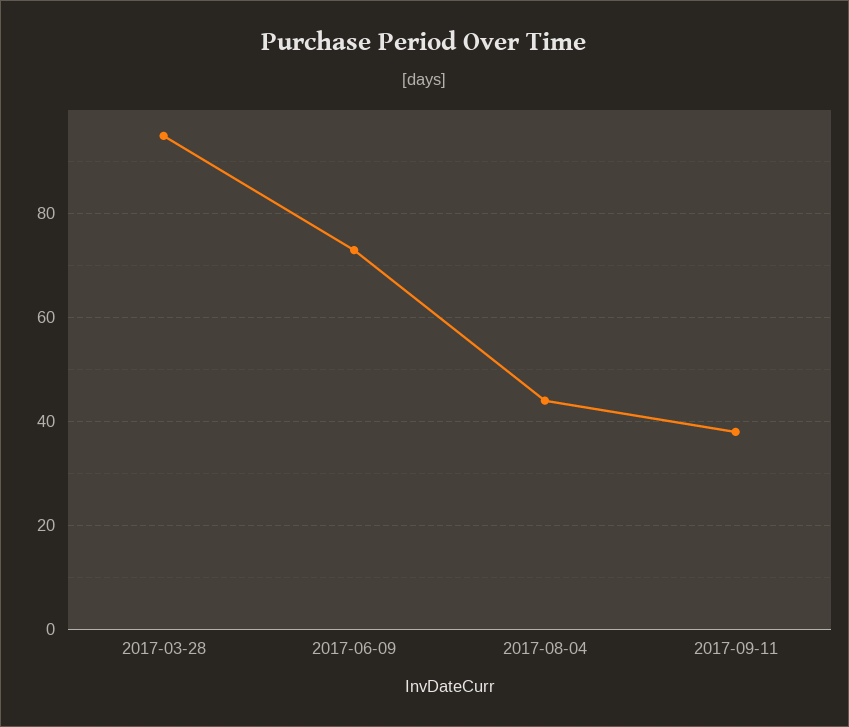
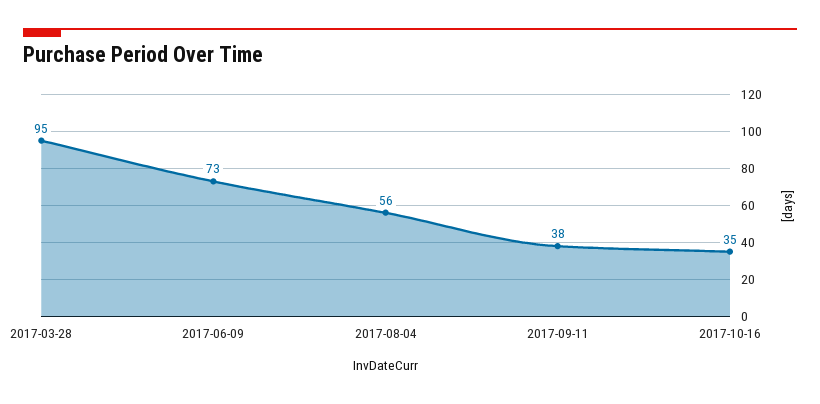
2017-08-04: 45 -> 56
2017-10-16: none -> 35

